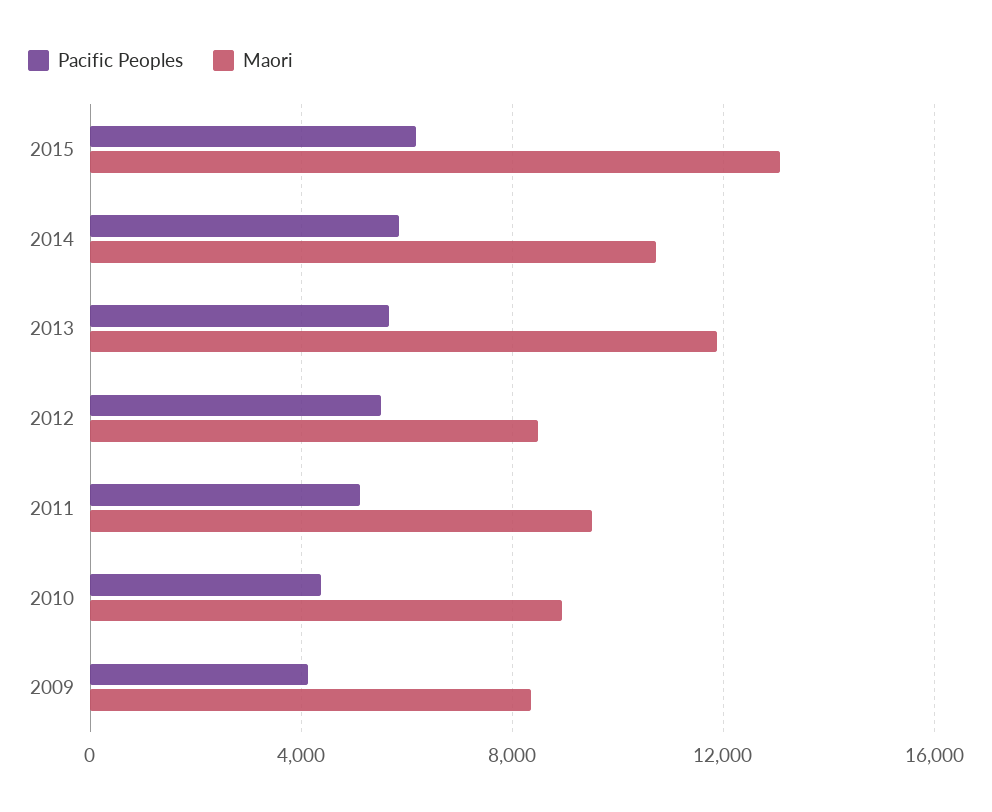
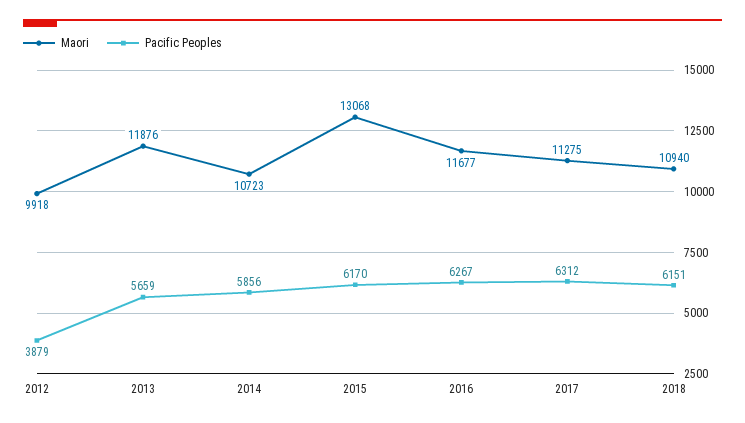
Pacific Peoples, 2012: 5500 -> 3879
Maori, 2012: 8500 -> 9918
Pacific Peoples, 2011: 5000 -> none
Maori, 2011: 9500 -> none
Pacific Peoples, 2010: 4500 -> none
Maori, 2010: 9000 -> none
Pacific Peoples, 2009: 4000 -> none
Maori, 2009: 8500 -> none
Maori, 2016: none -> 11677
Pacific Peoples, 2016: none -> 6267
Maori, 2017: none -> 11275
Pacific Peoples, 2017: none -> 6312
Maori, 2018: none -> 10940
Pacific Peoples, 2018: none -> 6151

